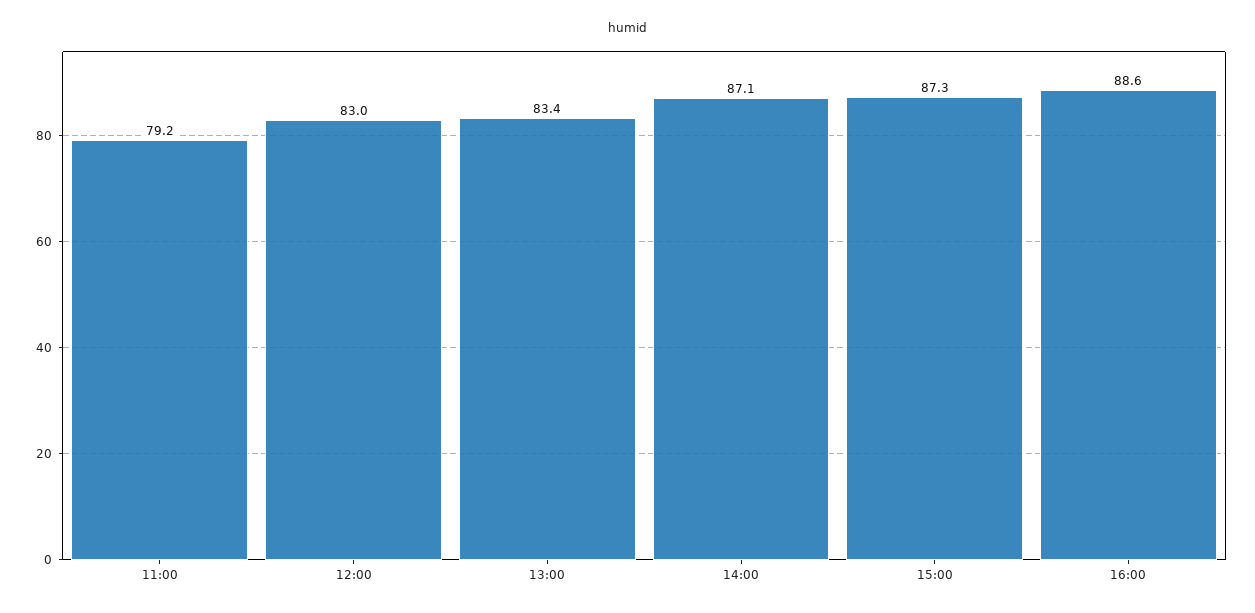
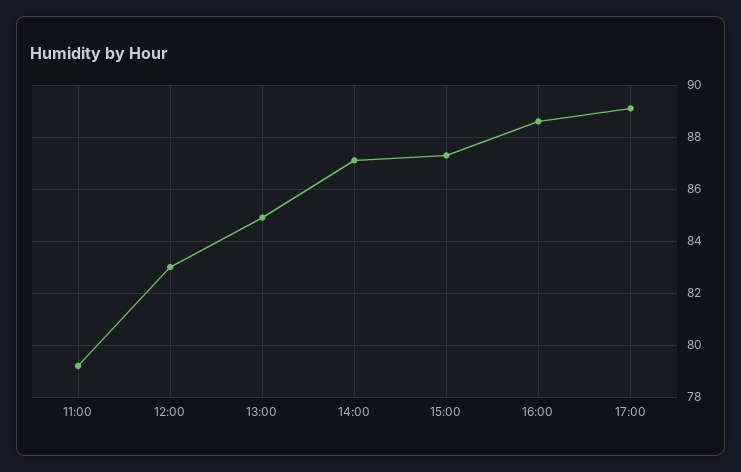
13:00: 83.4 -> 85
17:00: none -> 89

